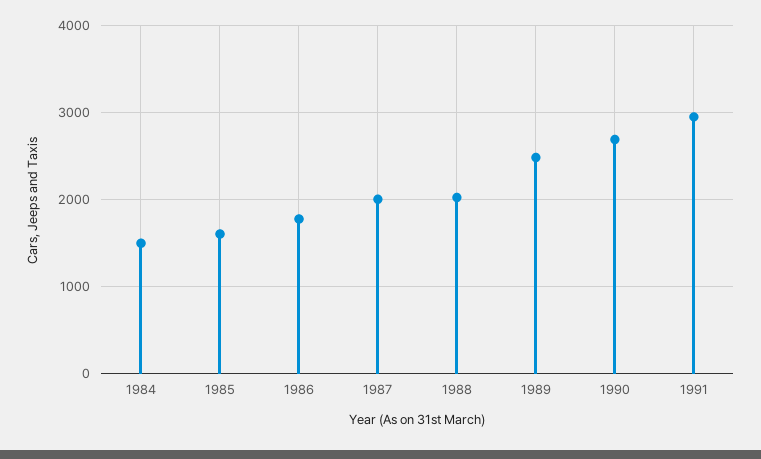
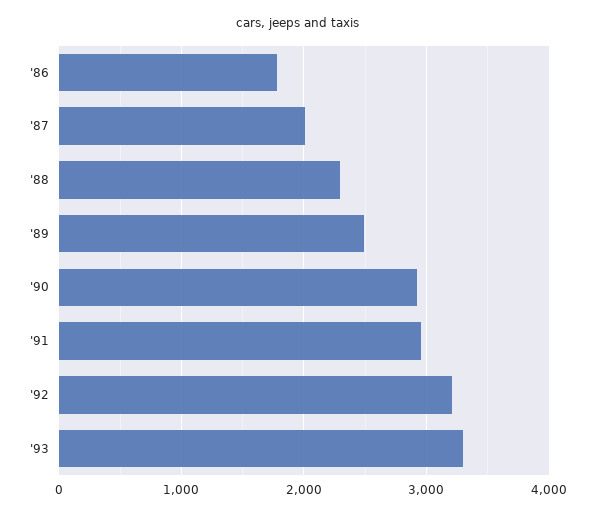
1984: 1500 -> none
1985: 1600 -> none
1988: 2000 -> 2300
1990: 2700 -> 2900
'92: none -> 3200
'93: none -> 3300

